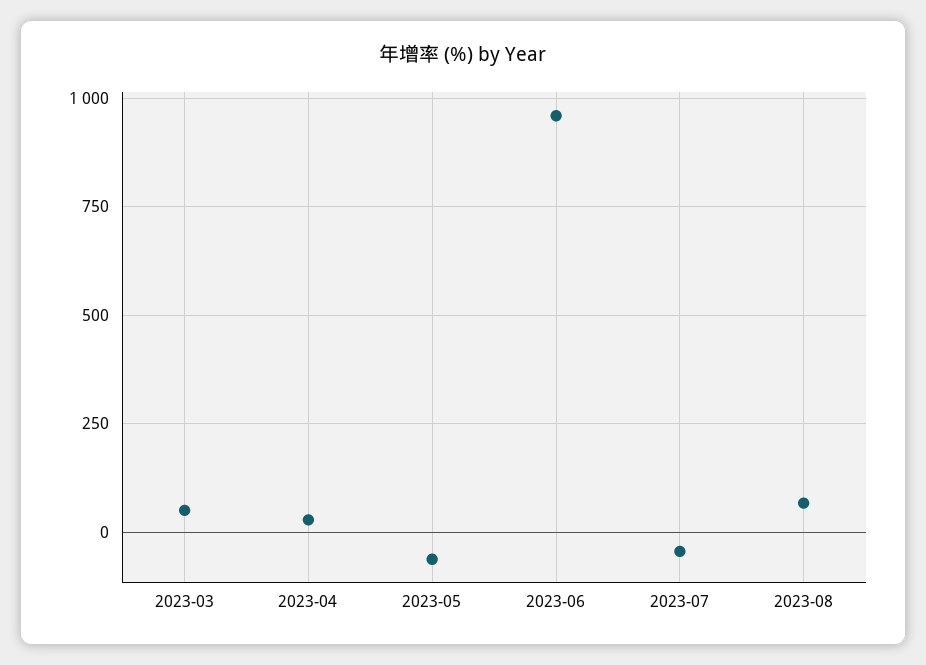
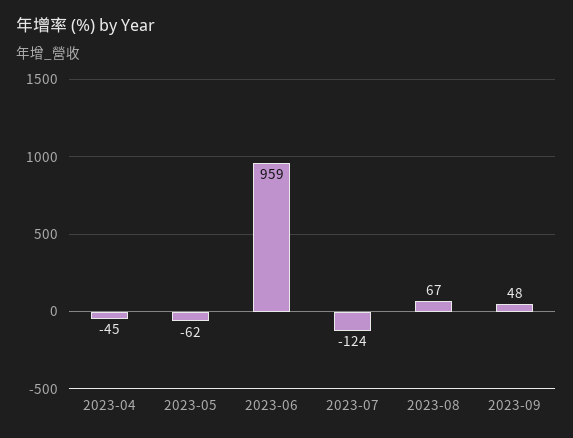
2023-03: 50 -> none
2023-04: 25 -> -45
2023-07: -50 -> -124
2023-09: none -> 48

